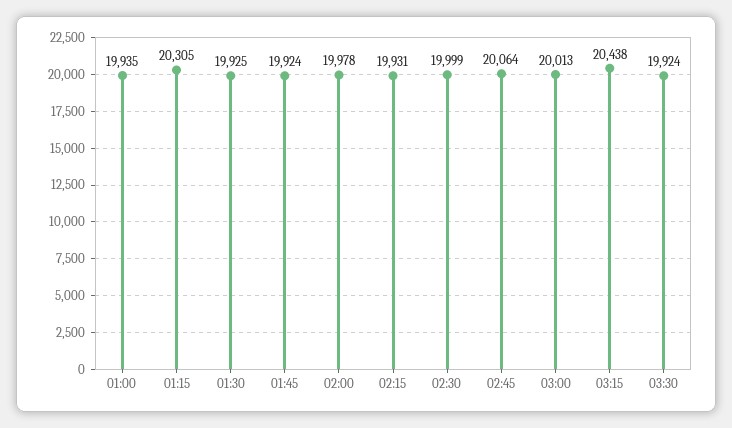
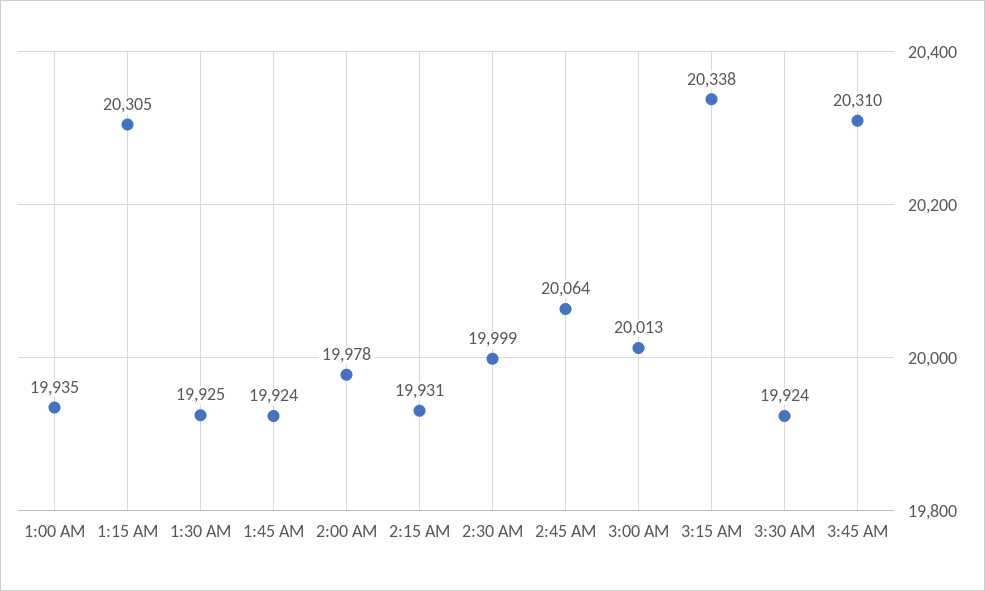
03:15: 20438 -> 20338
3:45 AM: none -> 20310

